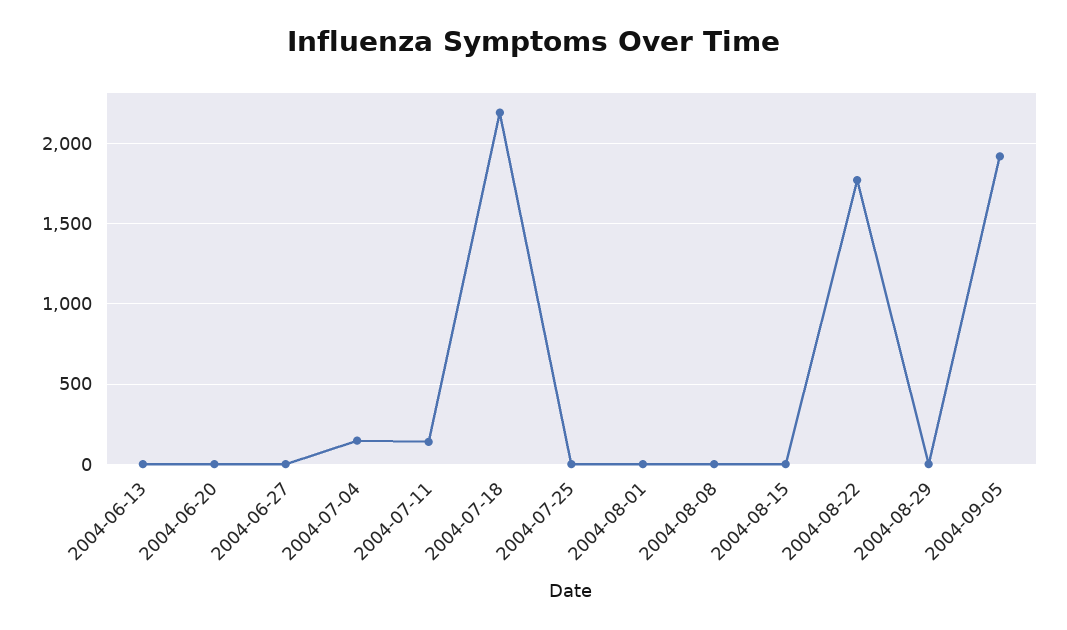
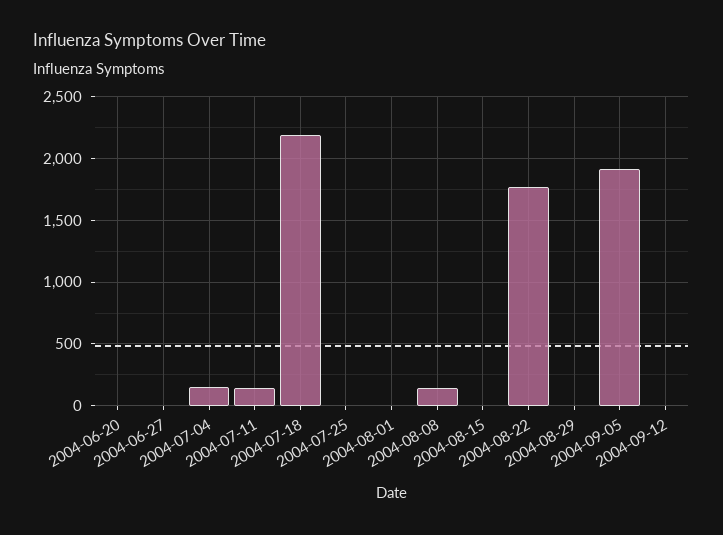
2004-06-13: 0 -> none
2004-08-08: 0 -> 150
2004-09-12: none -> 0

